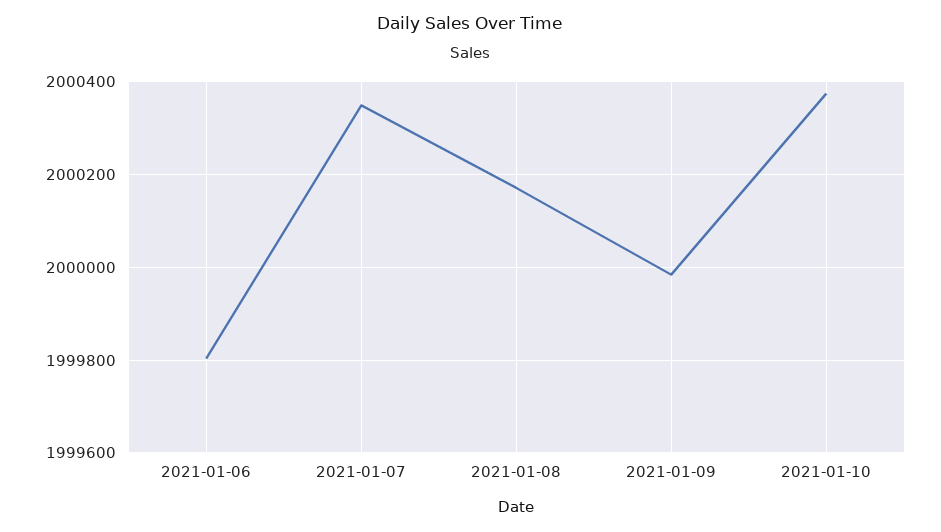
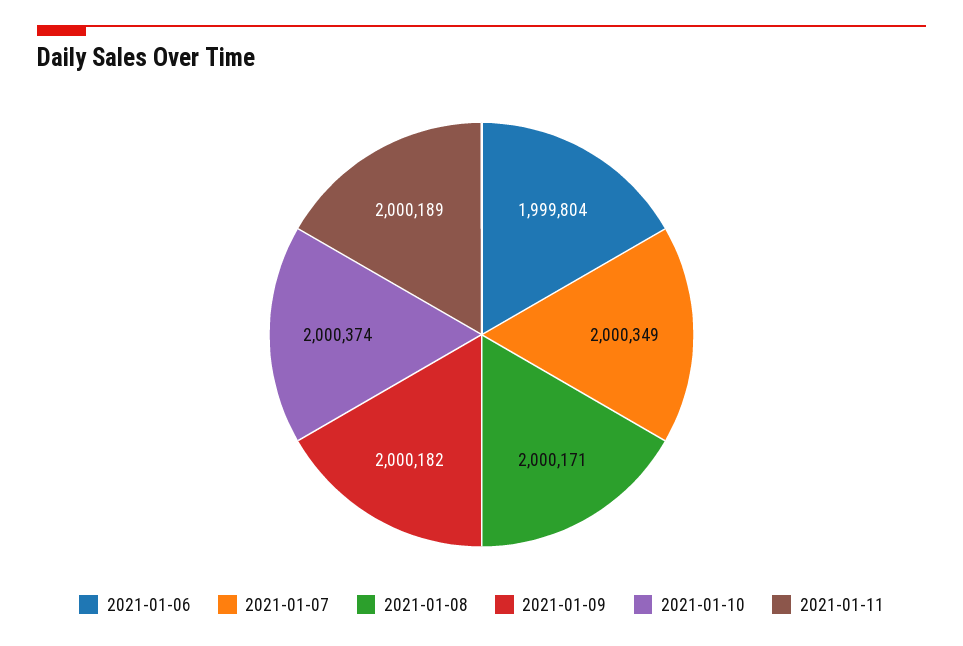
2021-01-09: 1999980 -> 2000182
2021-01-11: none -> 2000189

